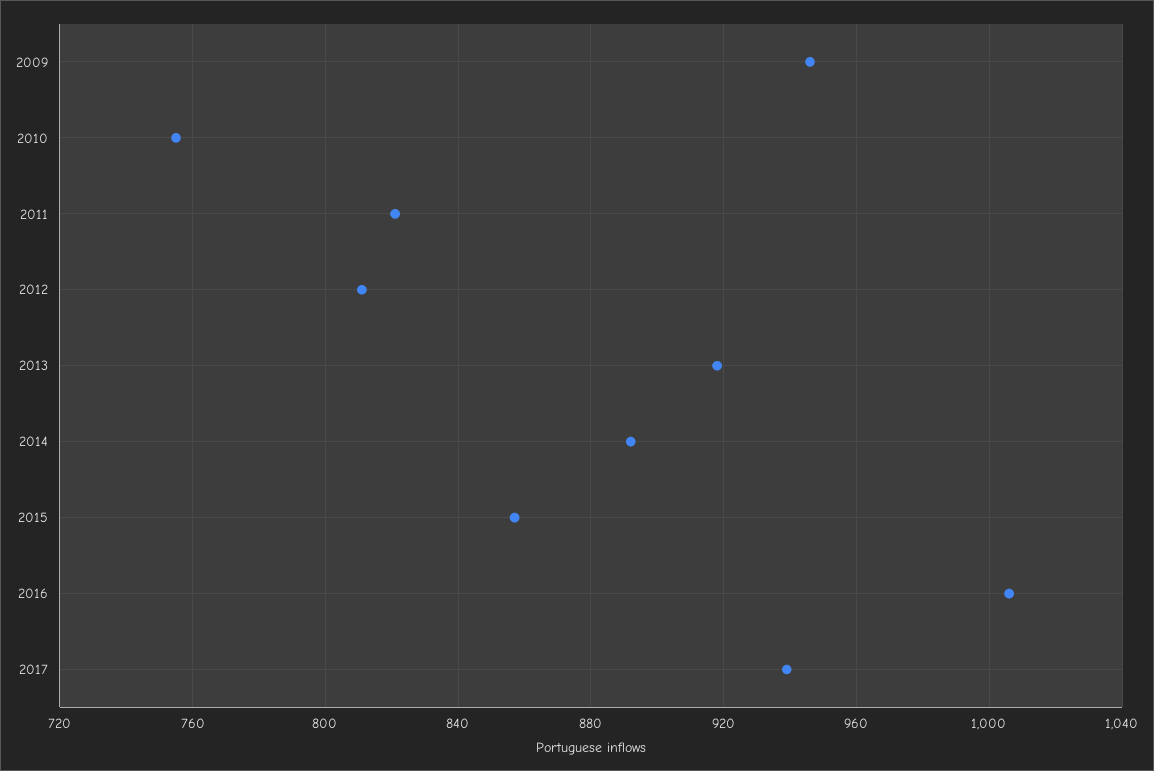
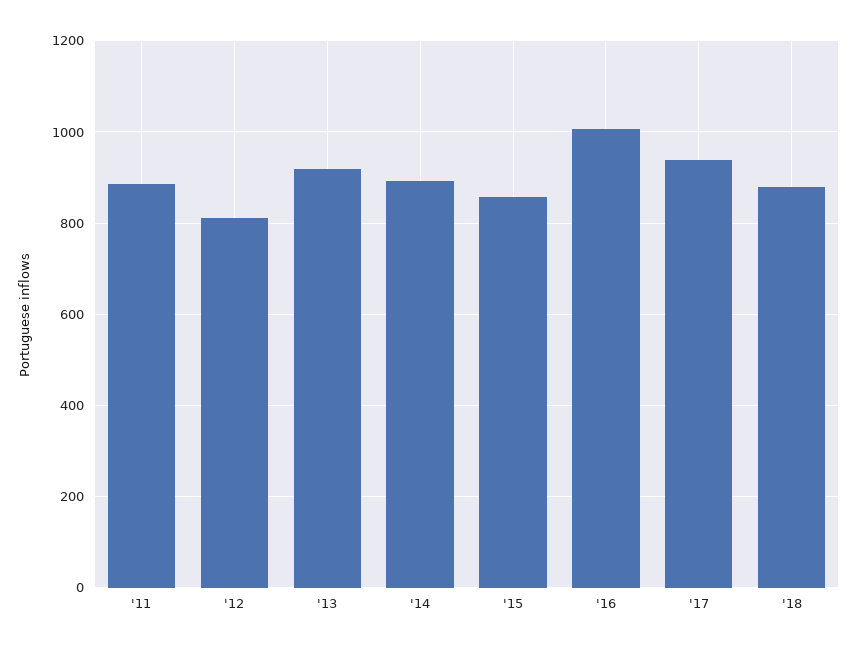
2009: 945 -> none
2010: 755 -> none
2011: 820 -> 880
'18: none -> 880

